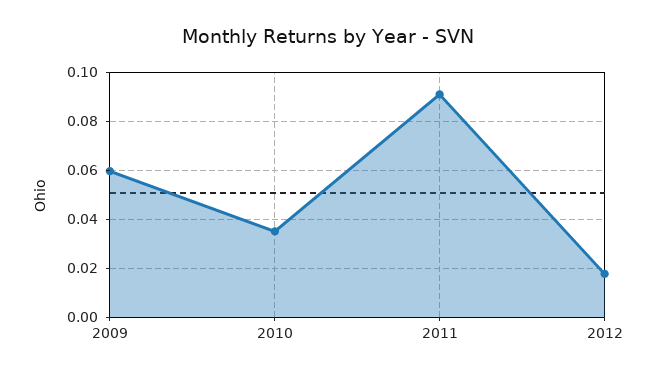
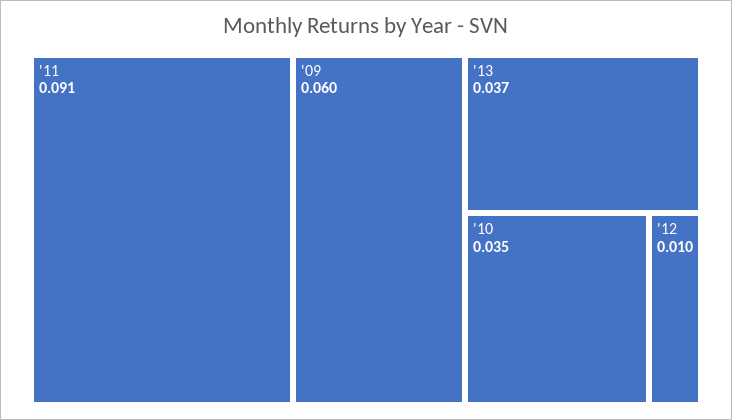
2012: 0.0175 -> 0.01
'13: none -> 0.037

